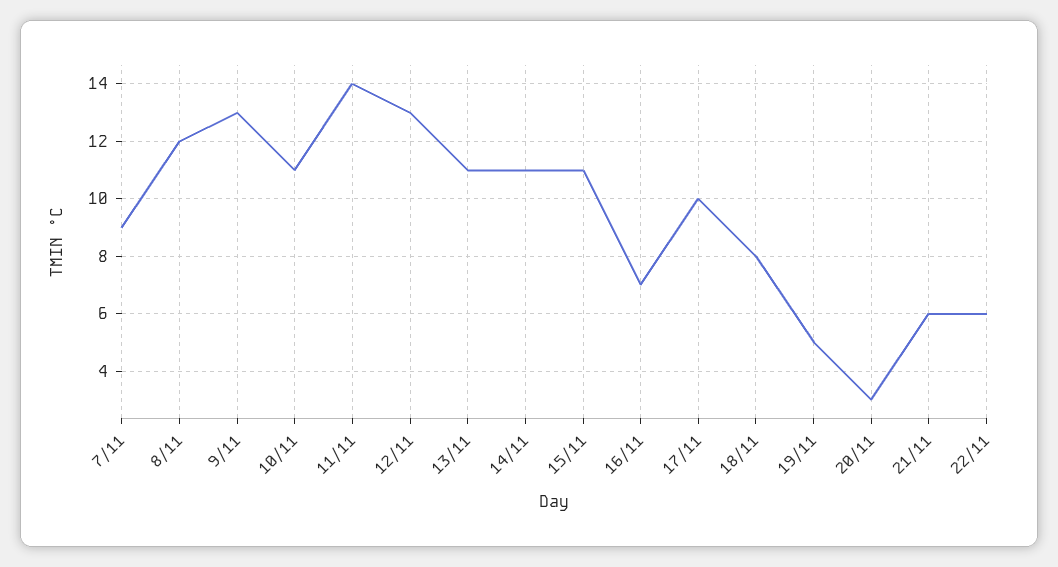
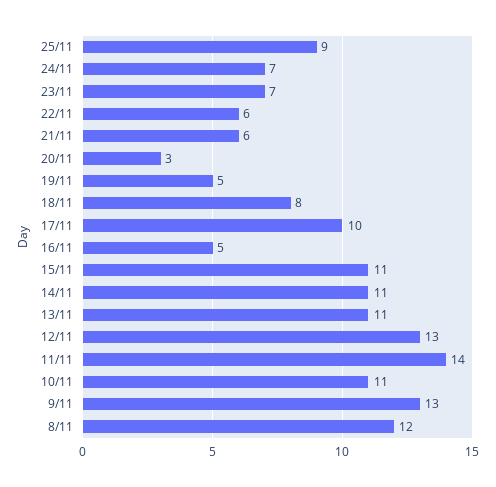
7/11: 9 -> none
16/11: 7 -> 5
25/11: none -> 9
24/11: none -> 7
23/11: none -> 7

